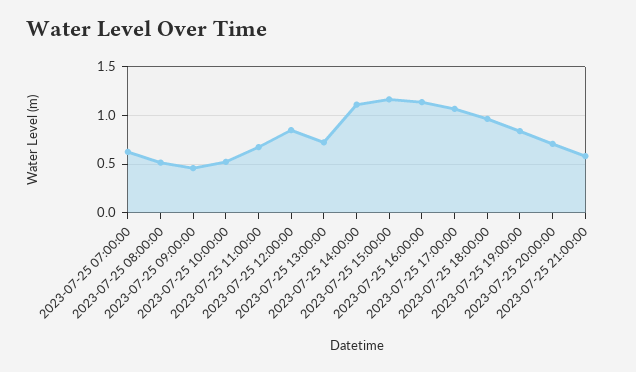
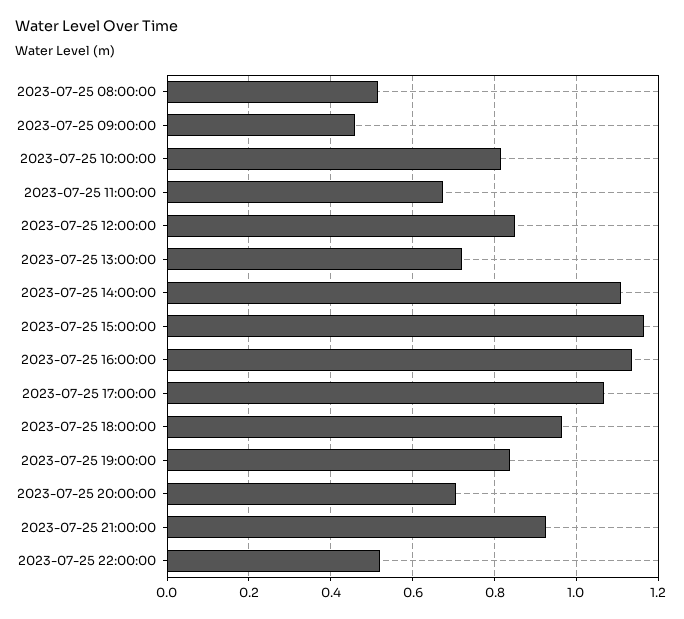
2023-07-25 07:00:00: 0.6 -> none
2023-07-25 10:00:00: 0.5 -> 0.82
2023-07-25 21:00:00: 0.6 -> 0.92
2023-07-25 22:00:00: none -> 0.52

